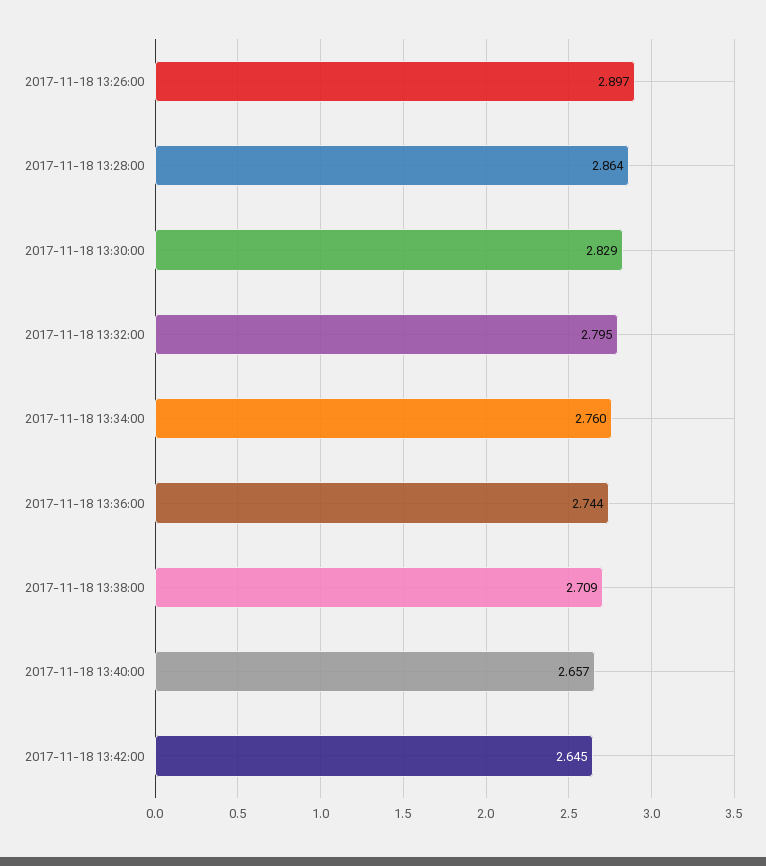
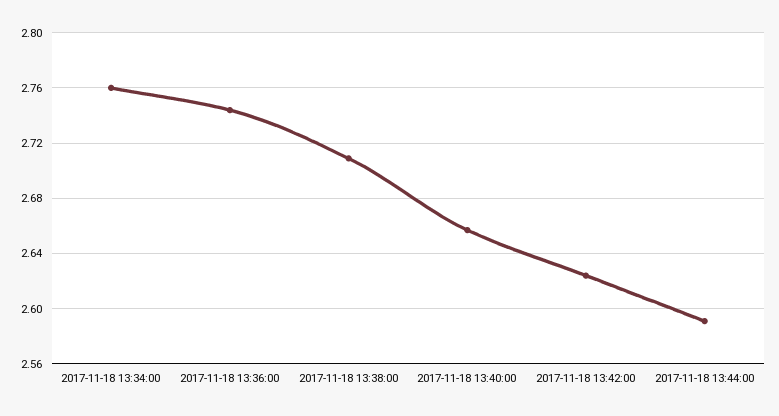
2017-11-18 13:26:00: 2.897 -> none
2017-11-18 13:28:00: 2.864 -> none
2017-11-18 13:30:00: 2.829 -> none
2017-11-18 13:32:00: 2.795 -> none
2017-11-18 13:42:00: 2.645 -> 2.625
2017-11-18 13:44:00: none -> 2.59

